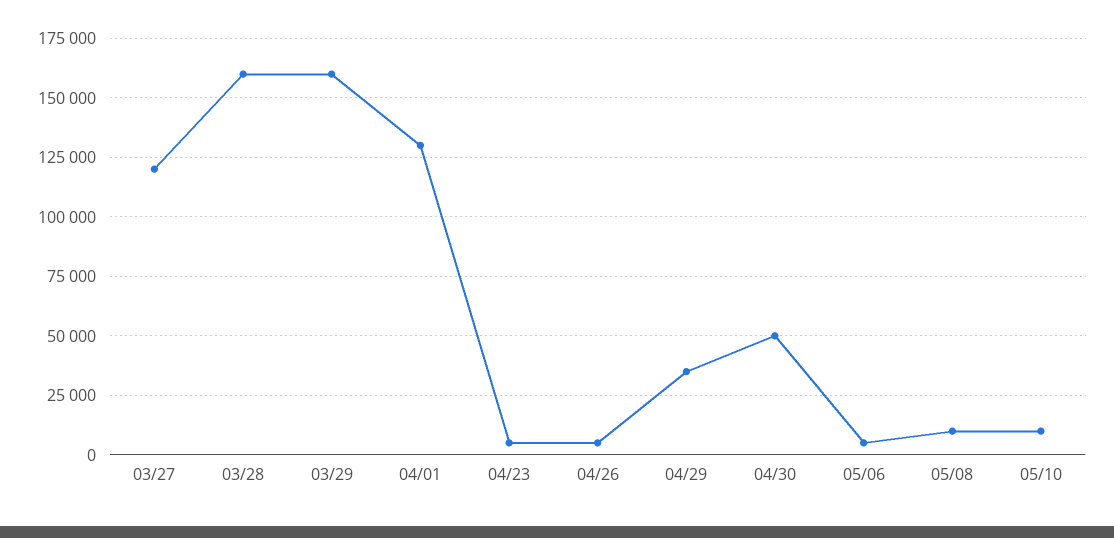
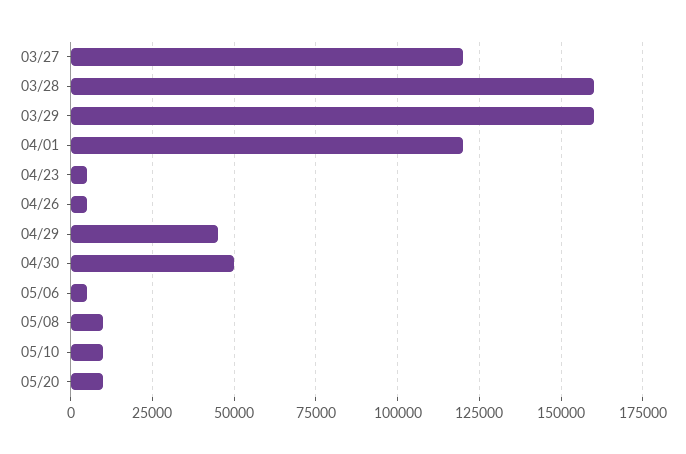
04/01: 130000 -> 120000
04/29: 35000 -> 45000
05/20: none -> 10000

